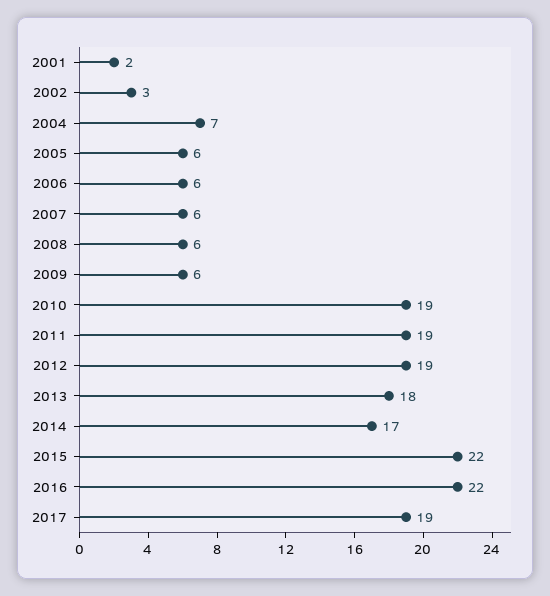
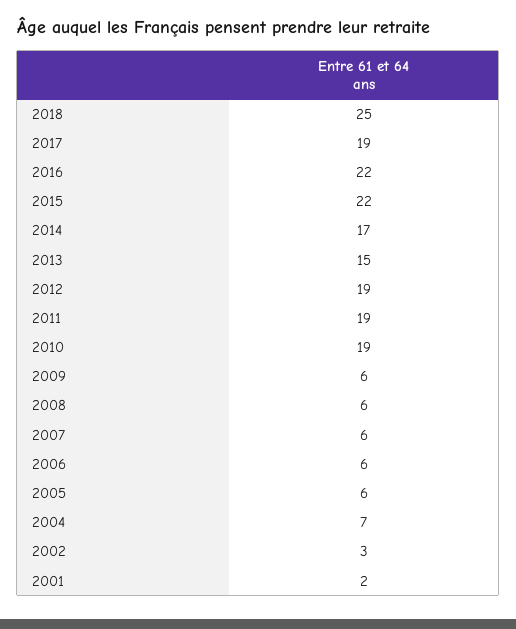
2013: 18 -> 15
2018: none -> 25

